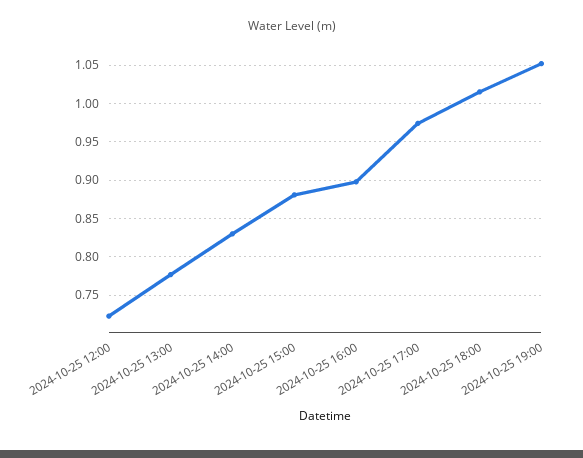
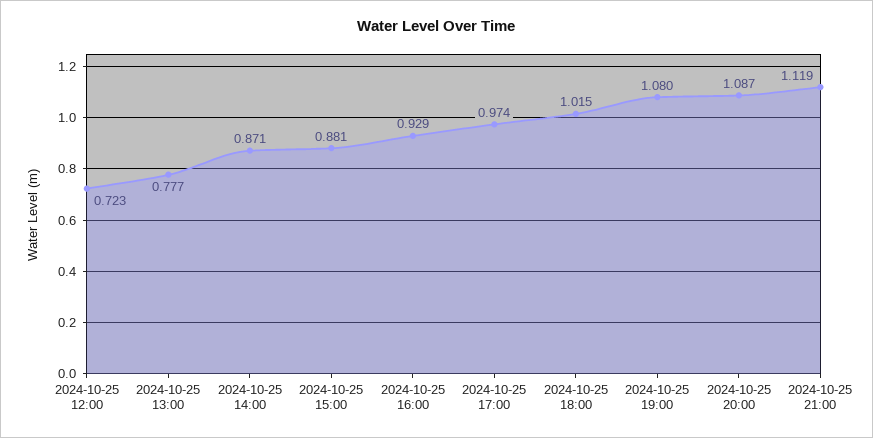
2024-10-25 14:00: 0.83 -> 0.871
2024-10-25 16:00: 0.9 -> 0.929
2024-10-25 19:00: 1.05 -> 1.08
2024-10-25 20:00: none -> 1.087
2024-10-25 21:00: none -> 1.119

